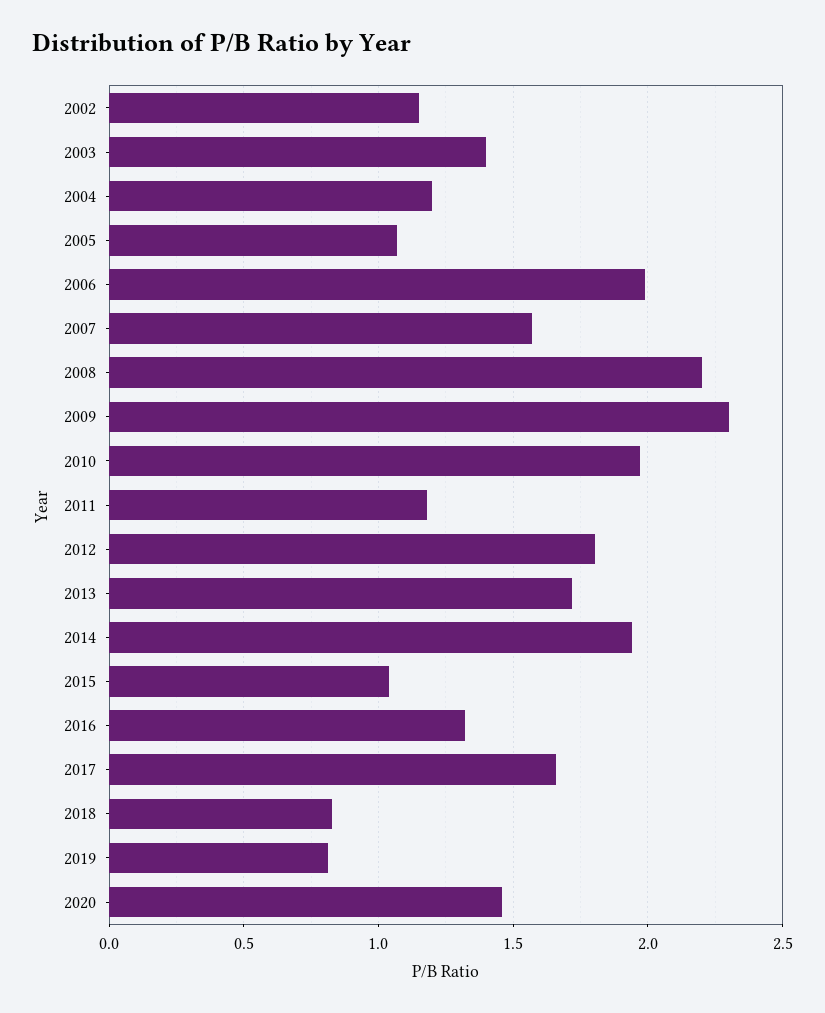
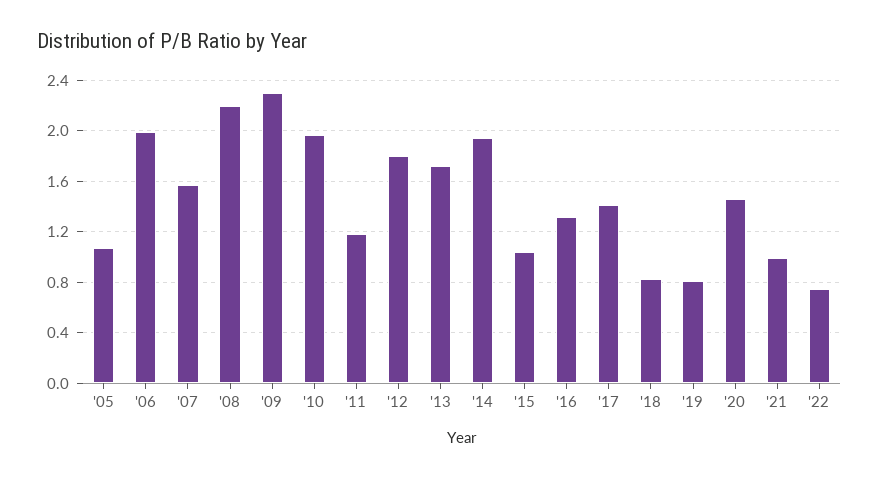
2002: 1.15 -> none
2003: 1.4 -> none
2004: 1.2 -> none
2017: 1.65 -> 1.4
'21: none -> 1
'22: none -> 0.75

